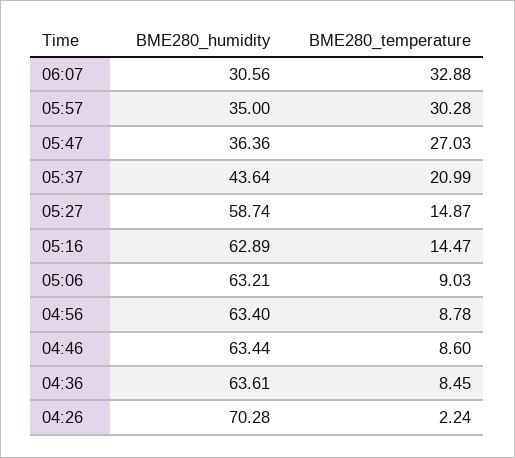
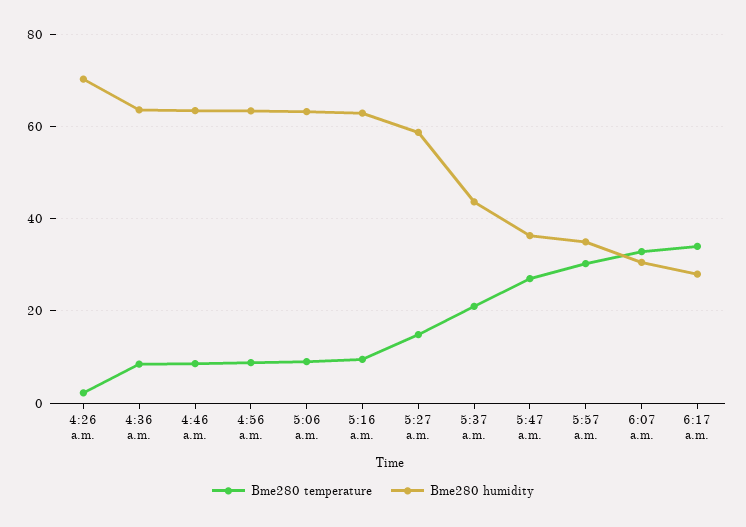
BME280_temperature, 05:16: 14.47 -> 10
BME280_temperature, 6:17 a.m.: none -> 34
BME280_humidity, 6:17 a.m.: none -> 28

